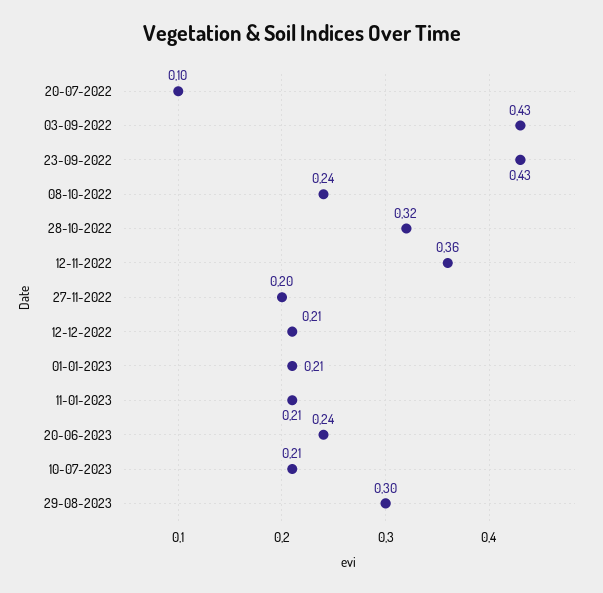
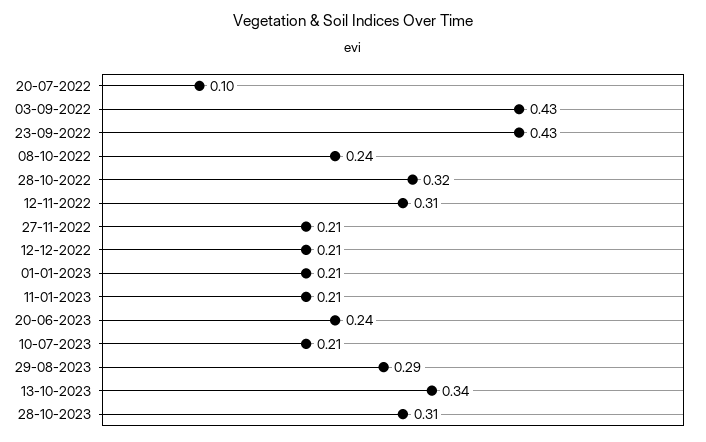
12-11-2022: 0.36 -> 0.31
27-11-2022: 0.2 -> 0.21
29-08-2023: 0.3 -> 0.29
13-10-2023: none -> 0.34
28-10-2023: none -> 0.31

